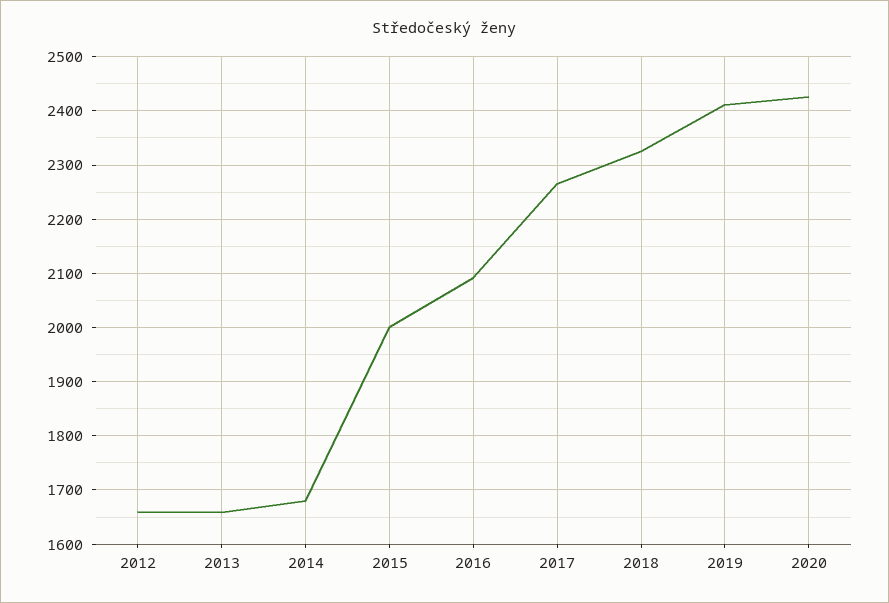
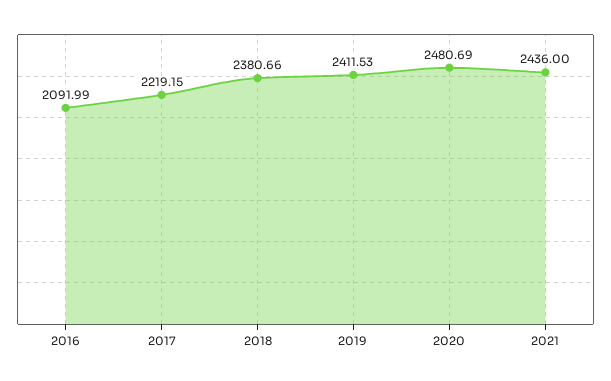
2012: 1660 -> none
2013: 1660 -> none
2014: 1680 -> none
2015: 2000 -> none
2017: 2260 -> 2219.15
2018: 2320 -> 2380.66
2020: 2420 -> 2480.69
2021: none -> 2436

